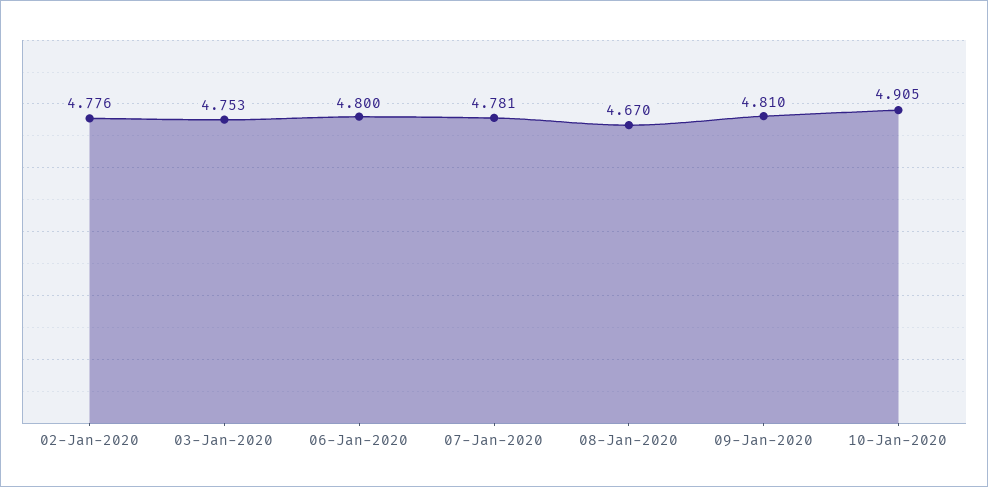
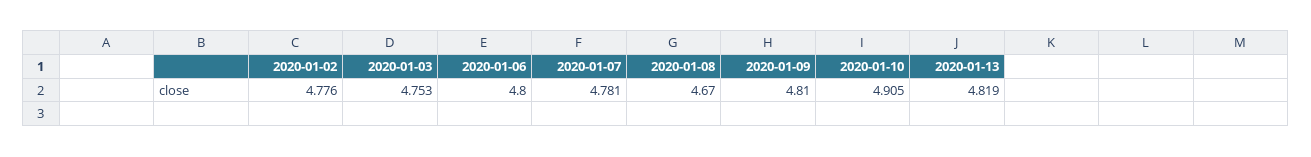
2020-01-13: none -> 4.819

